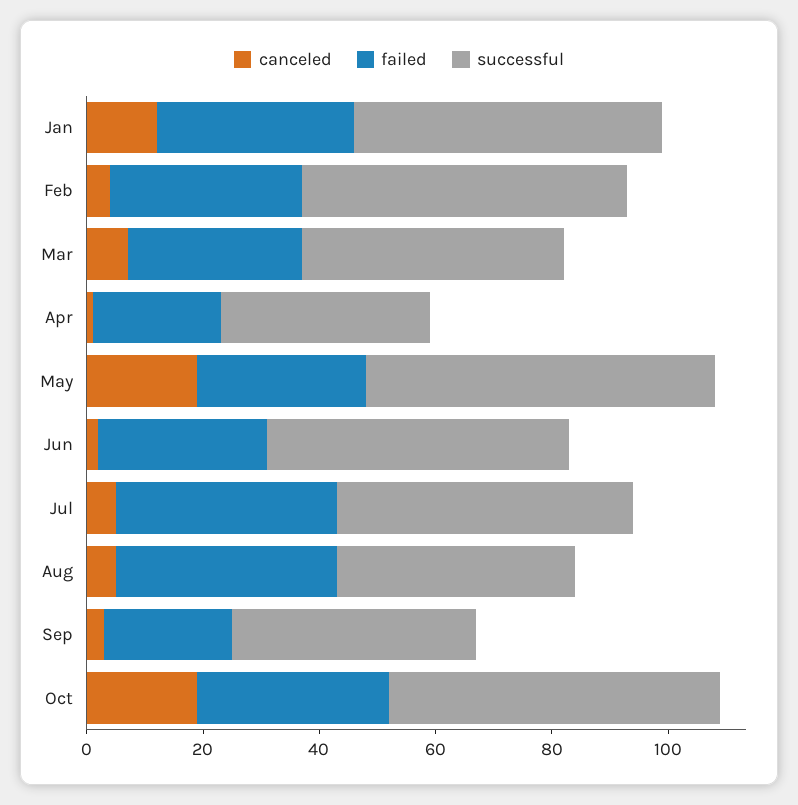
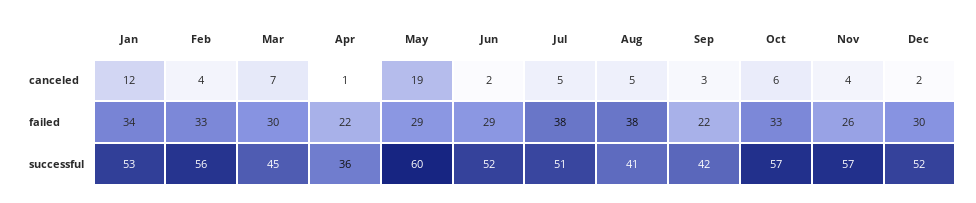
canceled, Oct: 20 -> 6
canceled, Nov: none -> 4
canceled, Dec: none -> 2
failed, Nov: none -> 26
failed, Dec: none -> 30
successful, Nov: none -> 57
successful, Dec: none -> 52

